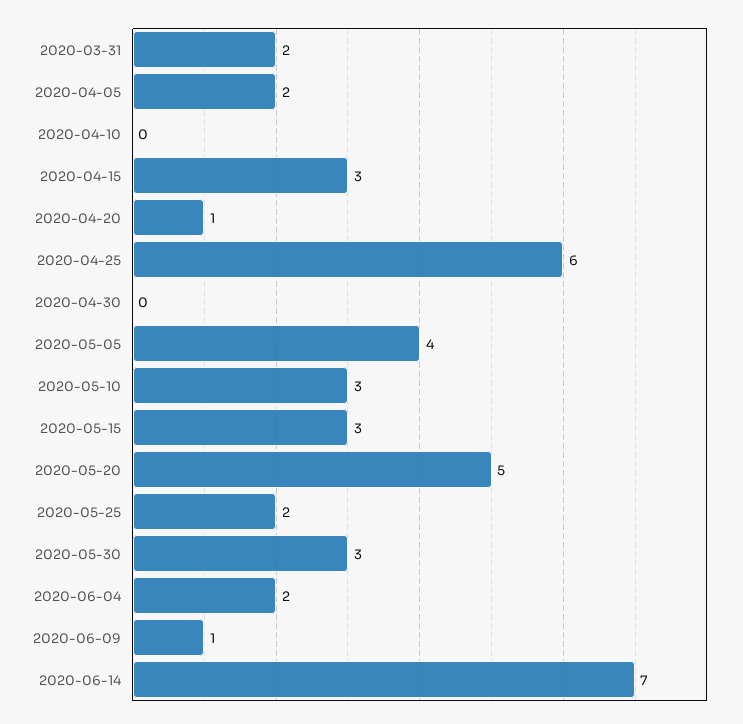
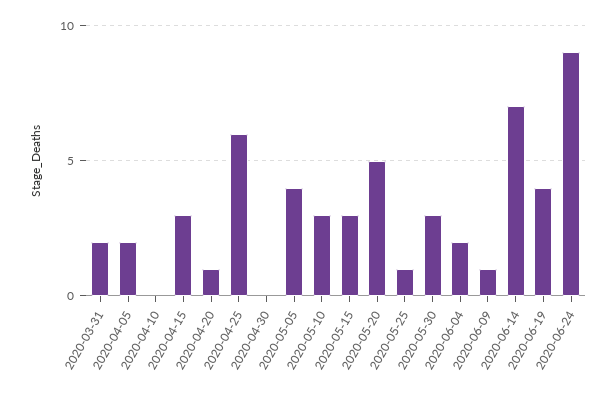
2020-05-25: 2 -> 1
2020-06-19: none -> 4
2020-06-24: none -> 9

